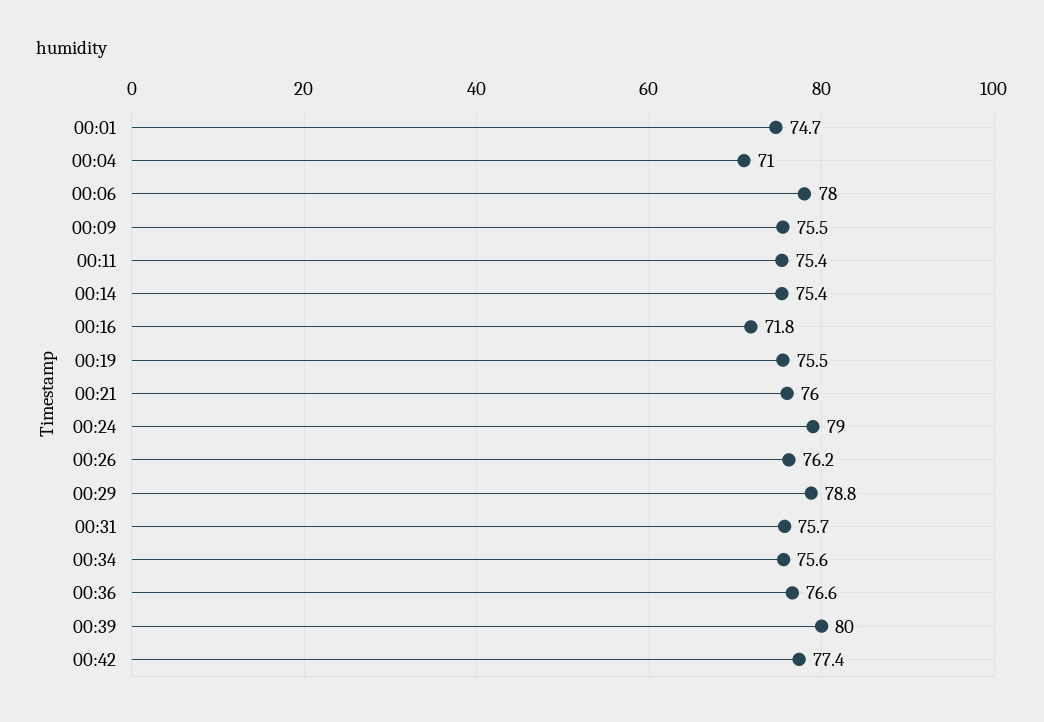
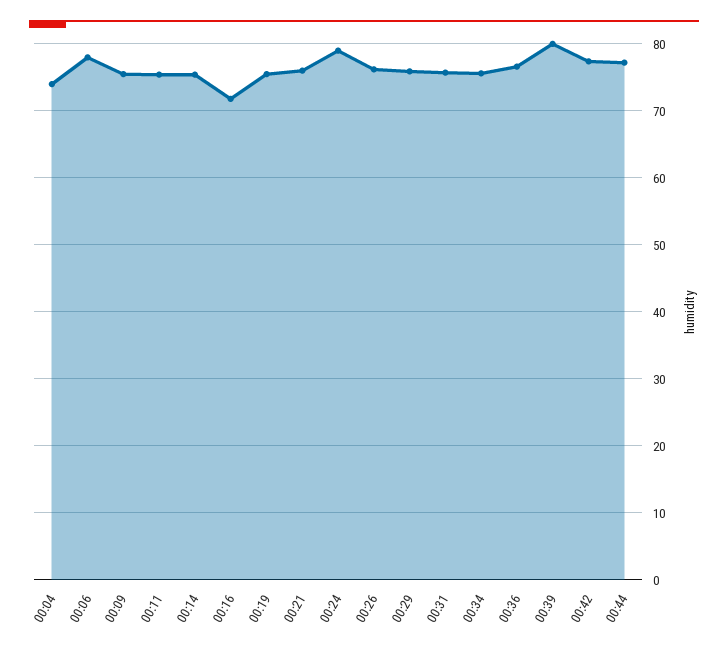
00:01: 74.7 -> none
00:04: 71 -> 74
00:29: 78.8 -> 76
00:44: none -> 77

